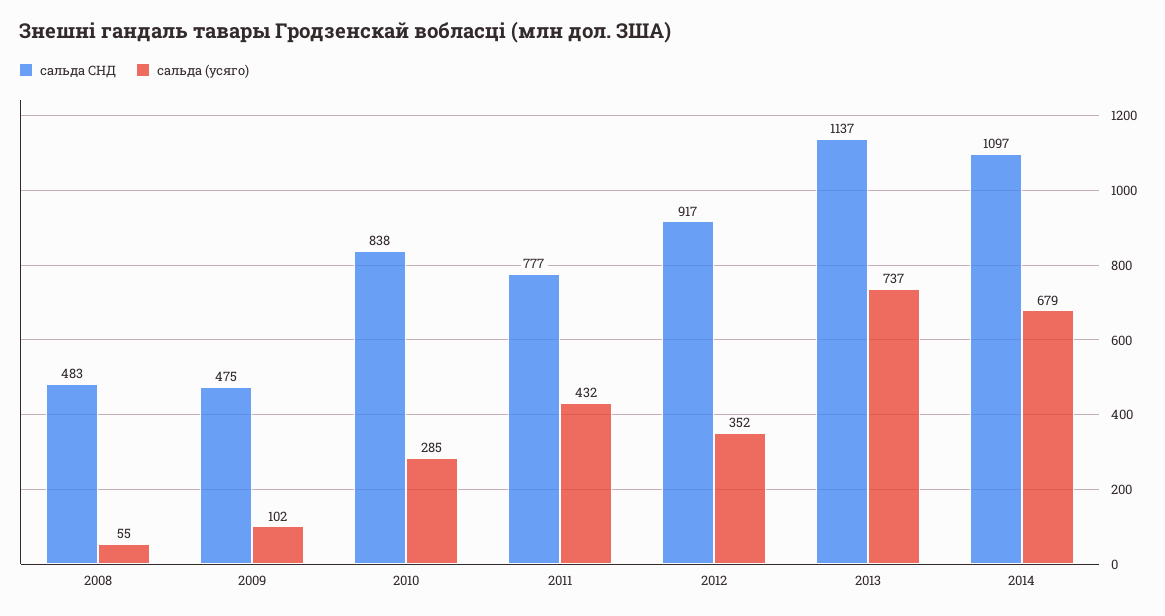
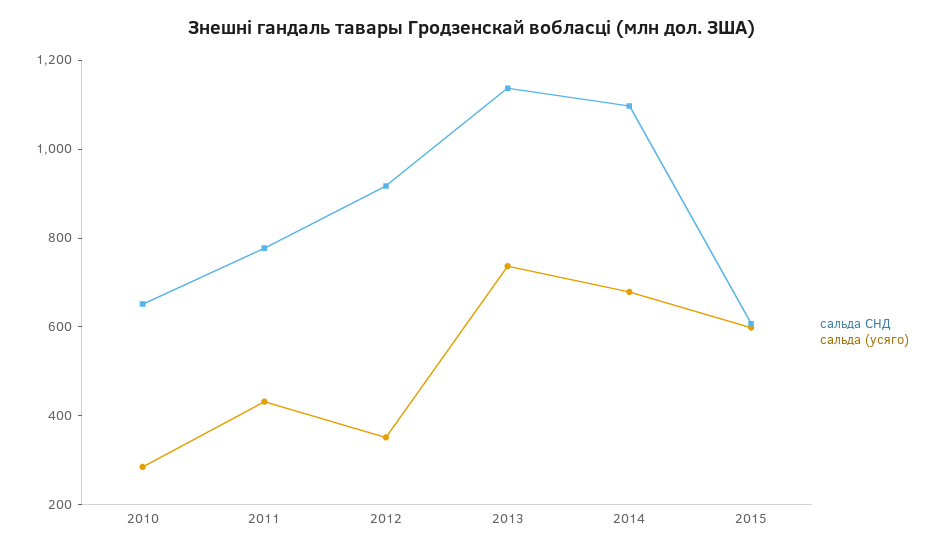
сальда СНД, 2008: 483 -> none
сальда (усяго), 2008: 55 -> none
сальда СНД, 2009: 475 -> none
сальда (усяго), 2009: 102 -> none
сальда СНД, 2010: 838 -> 650
сальда СНД, 2015: none -> 600
сальда (усяго), 2015: none -> 600

